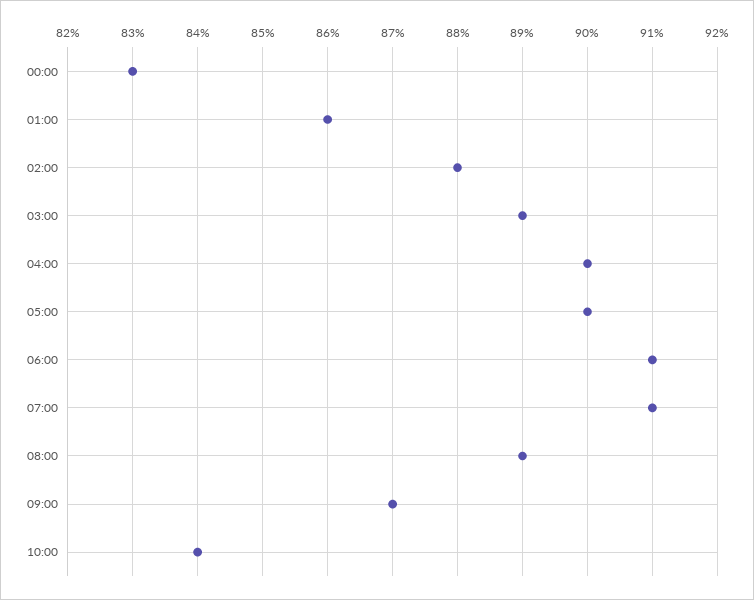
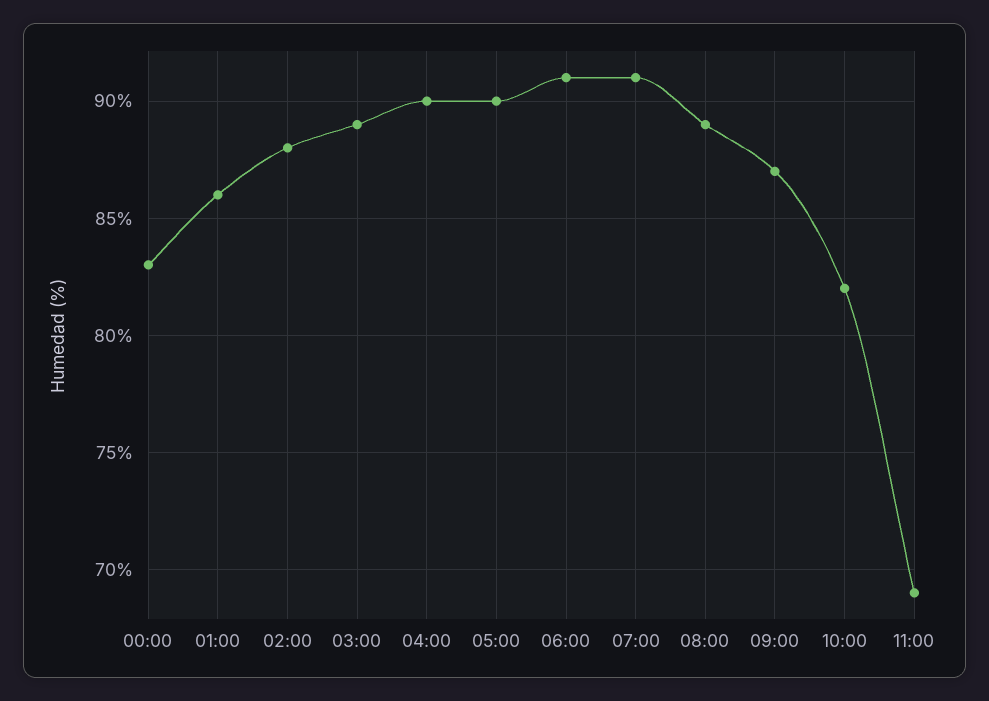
10:00: 84 -> 82
11:00: none -> 69

